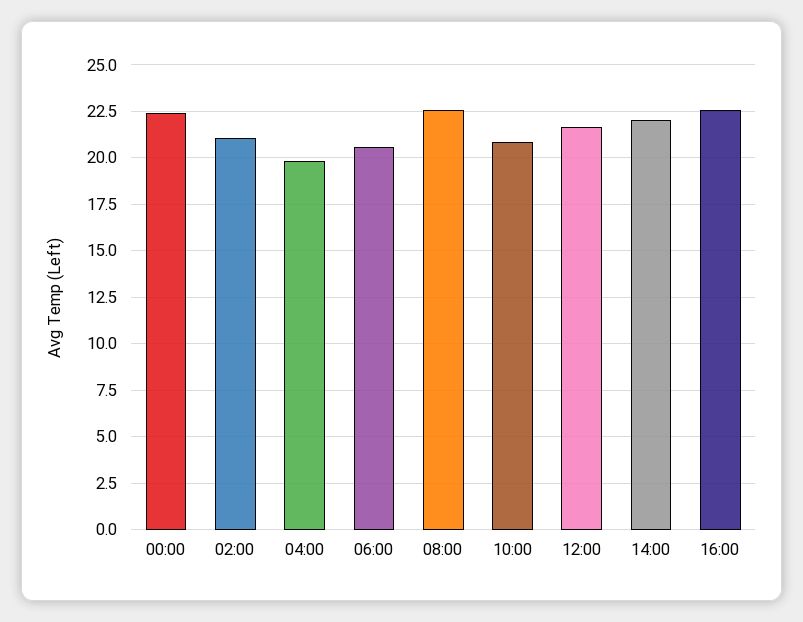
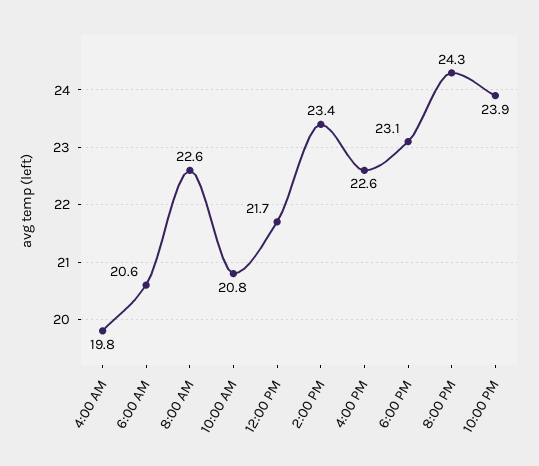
00:00: 22.5 -> none
02:00: 21 -> none
14:00: 22 -> 23.4
6:00 PM: none -> 23.1
8:00 PM: none -> 24.3
10:00 PM: none -> 23.9

